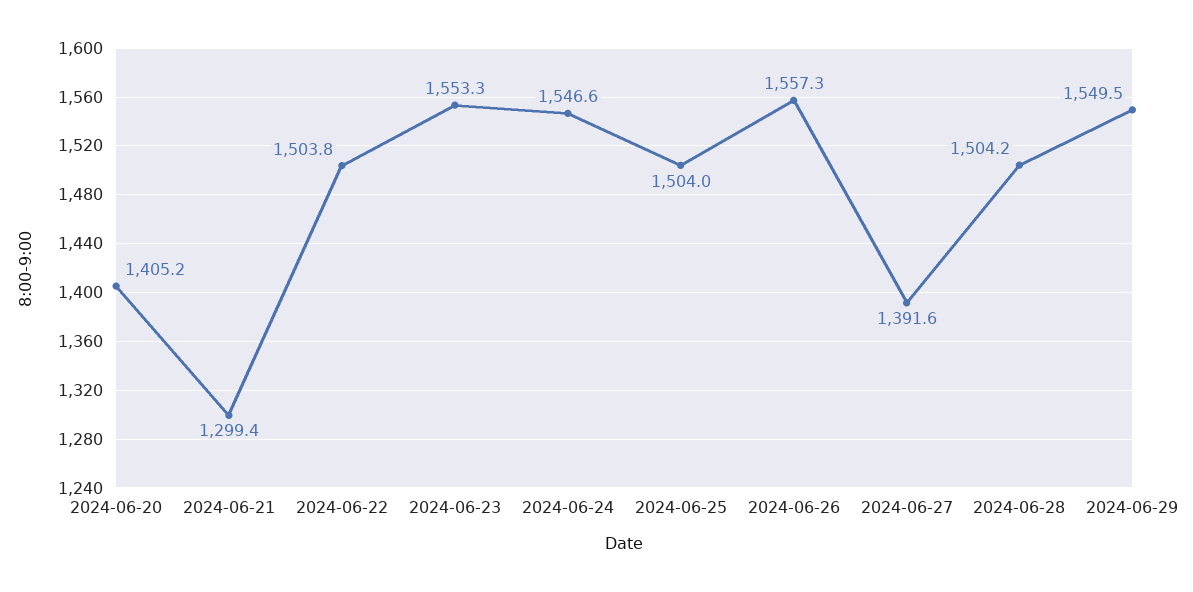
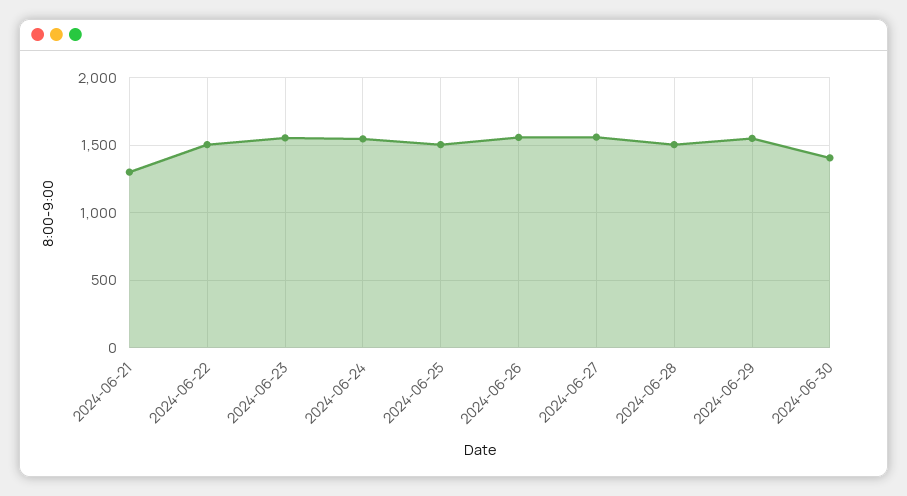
2024-06-20: 1405.2 -> none
2024-06-27: 1391.6 -> 1550
2024-06-30: none -> 1400

